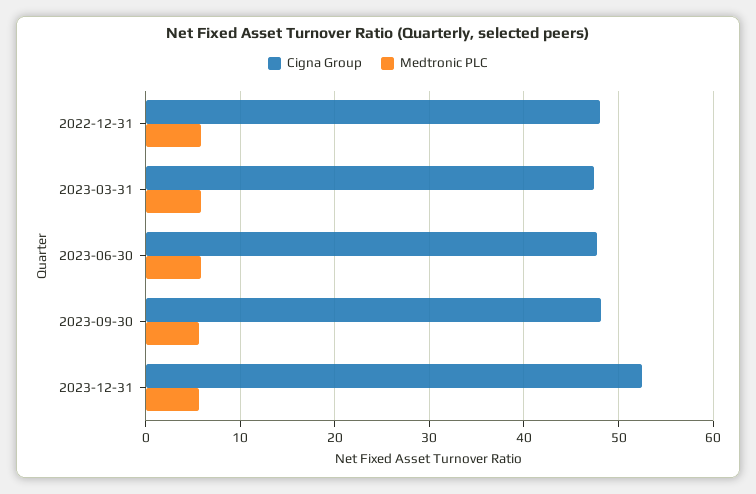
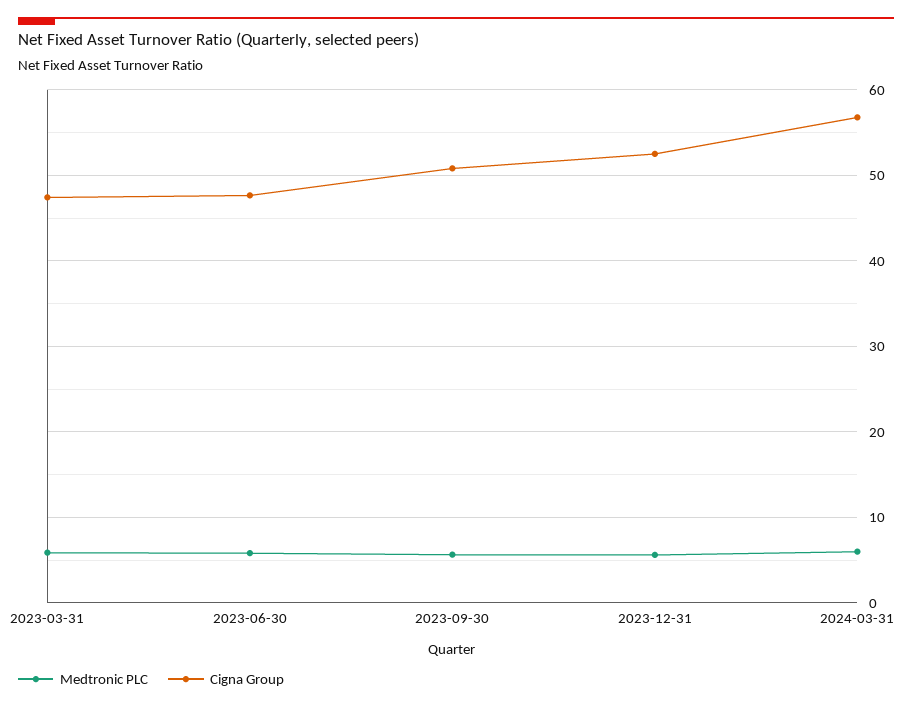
Cigna Group, 2022-12-31: 48 -> none
Medtronic PLC, 2022-12-31: 6 -> none
Cigna Group, 2023-09-30: 48 -> 51
Medtronic PLC, 2024-03-31: none -> 6
Cigna Group, 2024-03-31: none -> 57

